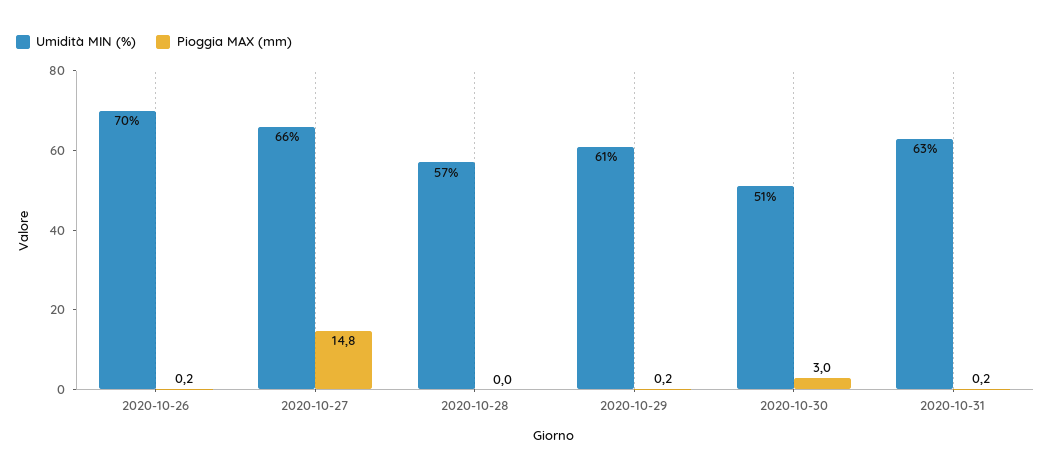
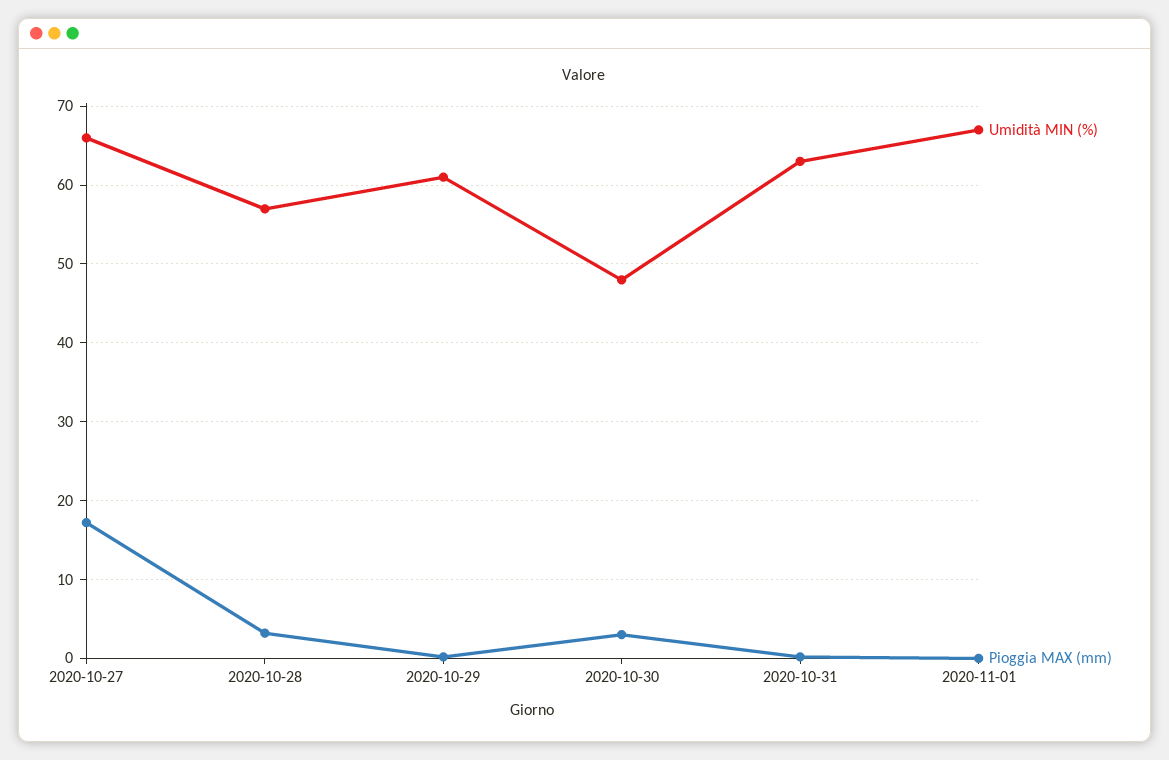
Umidità MIN (%), 2020-10-26: 70 -> none
Pioggia MAX (mm), 2020-10-26: 0.2 -> none
Pioggia MAX (mm), 2020-10-27: 14.8 -> 17
Pioggia MAX (mm), 2020-10-28: 0 -> 3
Umidità MIN (%), 2020-10-30: 51 -> 48
Umidità MIN (%), 2020-11-01: none -> 67
Pioggia MAX (mm), 2020-11-01: none -> 0

